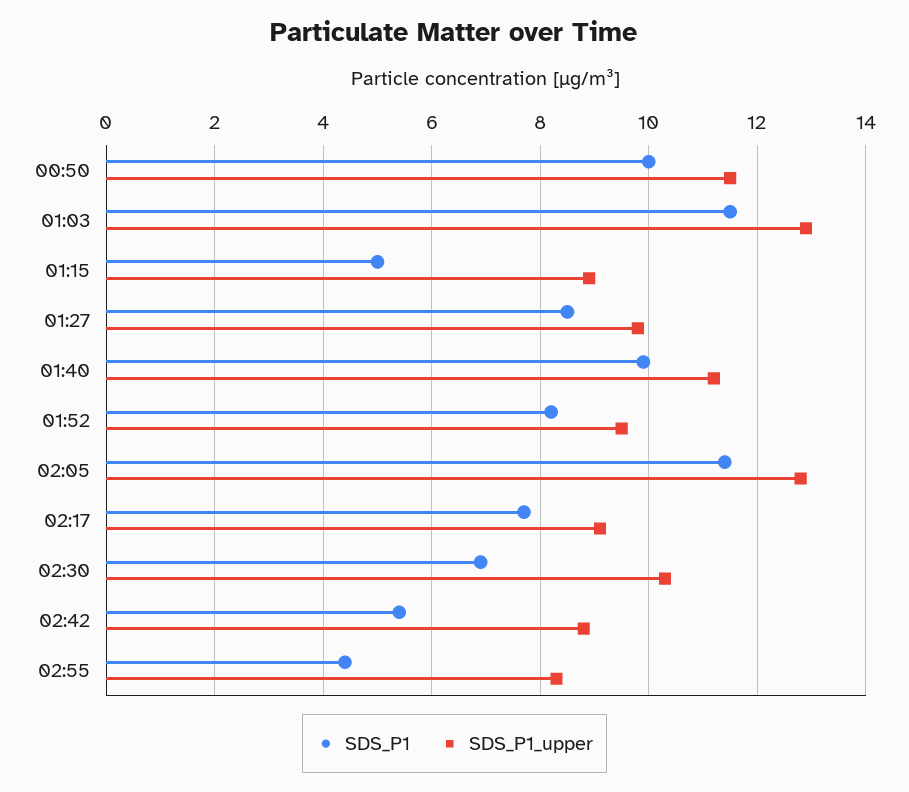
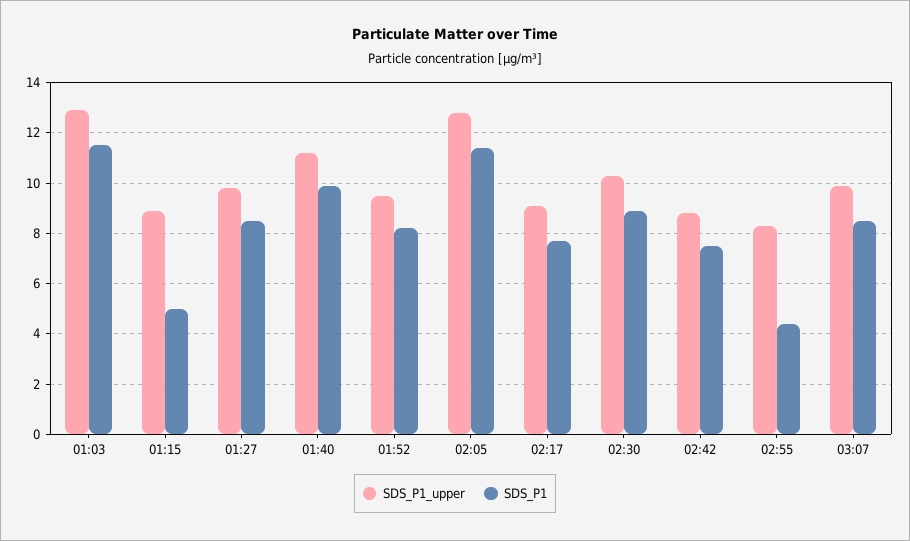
SDS_P1, 00:50: 10 -> none
SDS_P1_upper, 00:50: 11.5 -> none
SDS_P1, 02:30: 7 -> 9
SDS_P1, 02:42: 5.5 -> 7.5
SDS_P1_upper, 03:07: none -> 10
SDS_P1, 03:07: none -> 8.5

